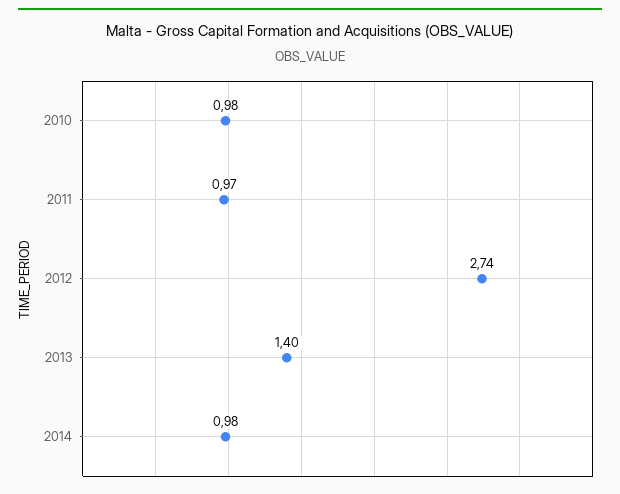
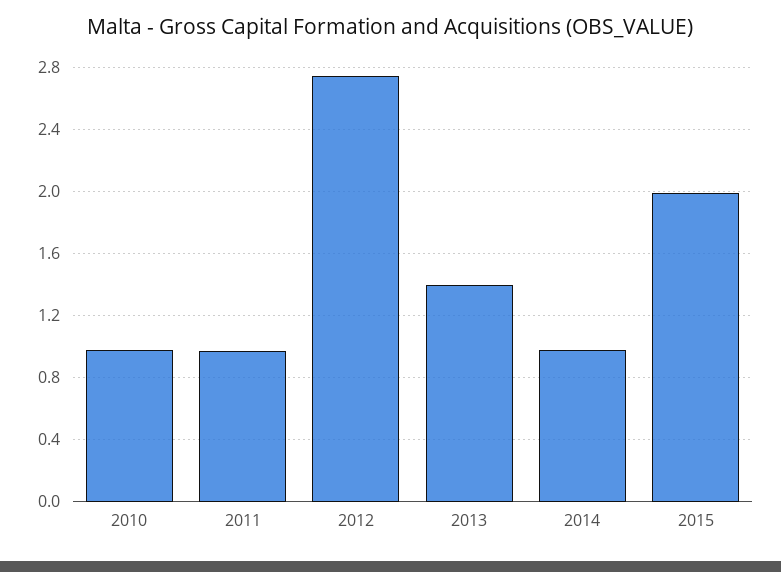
2015: none -> 2

